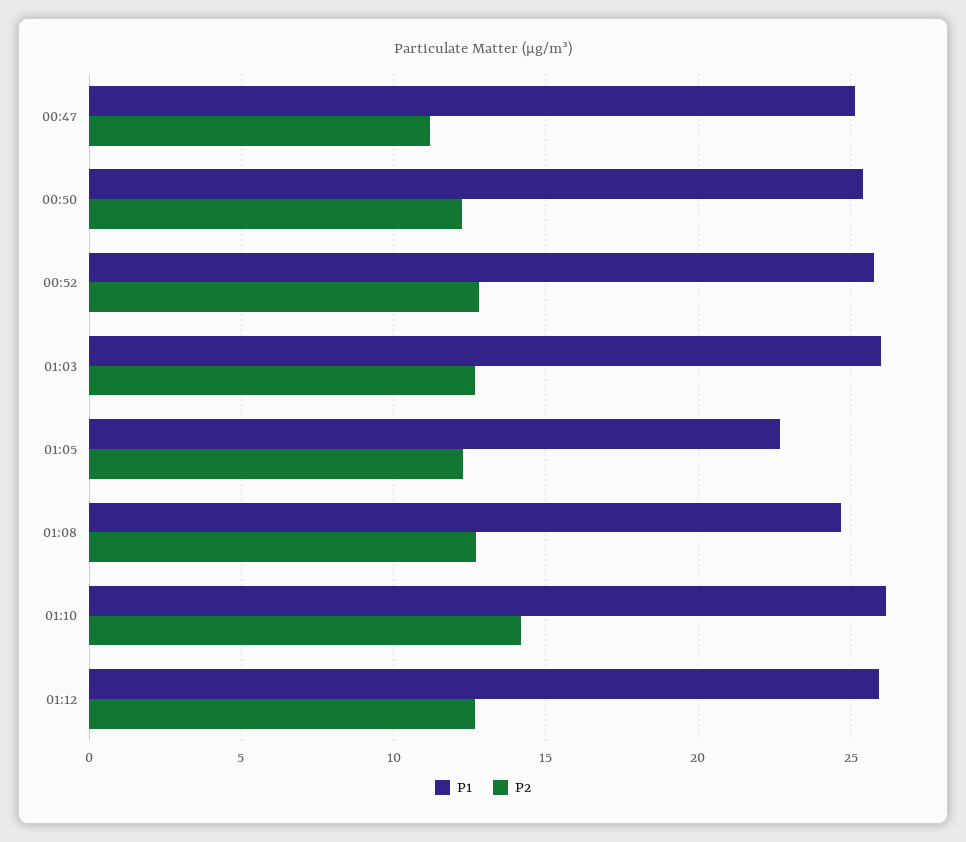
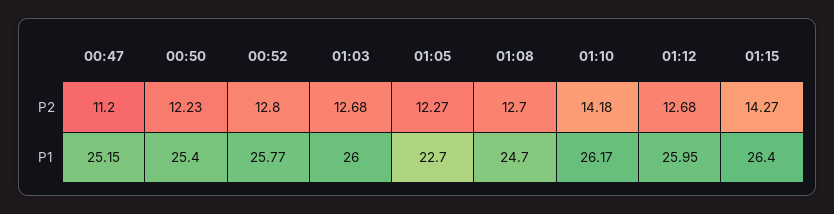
P2, 01:15: none -> 14.27
P1, 01:15: none -> 26.4

